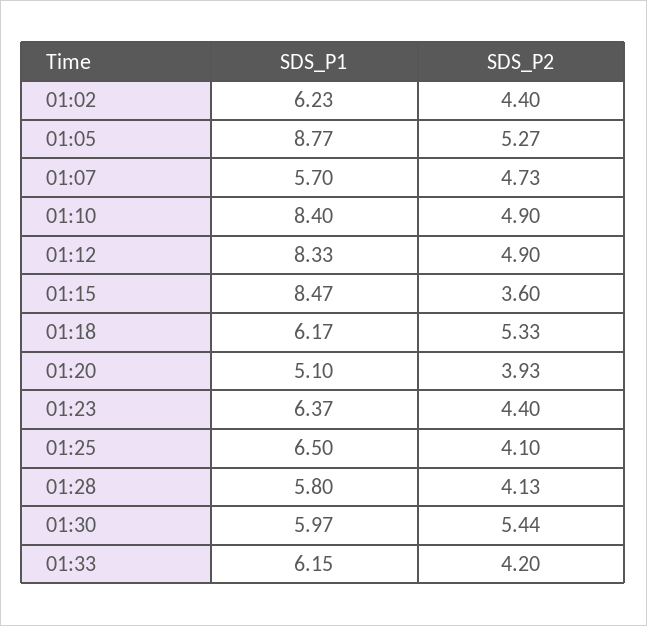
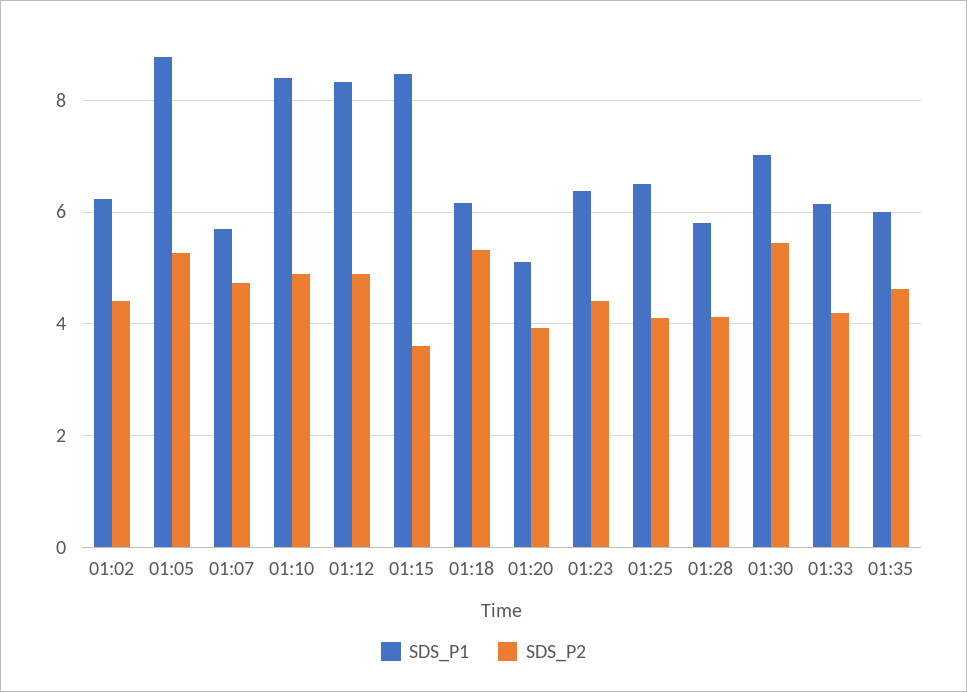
SDS_P1, 01:30: 5.97 -> 7
SDS_P1, 01:35: none -> 6
SDS_P2, 01:35: none -> 4.6

